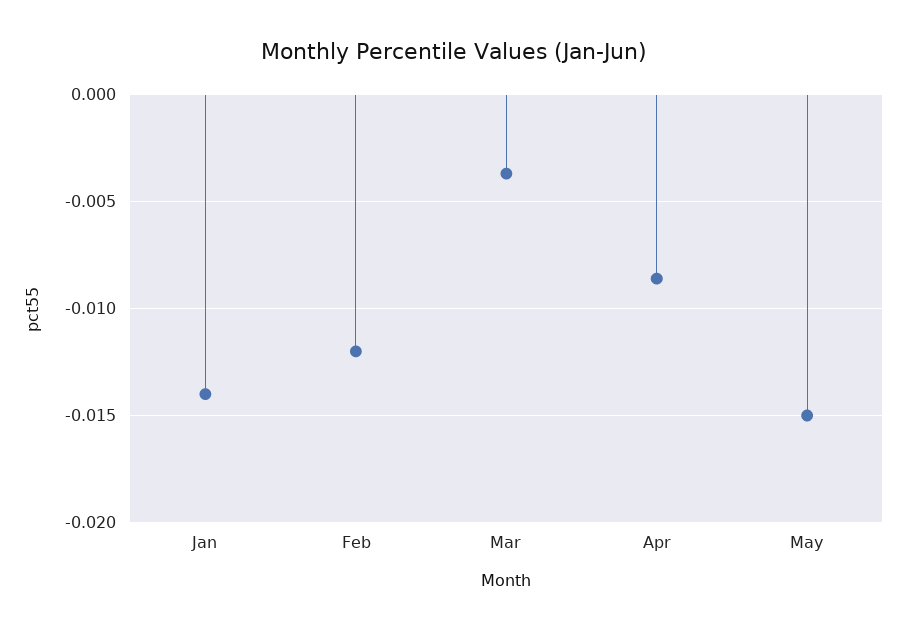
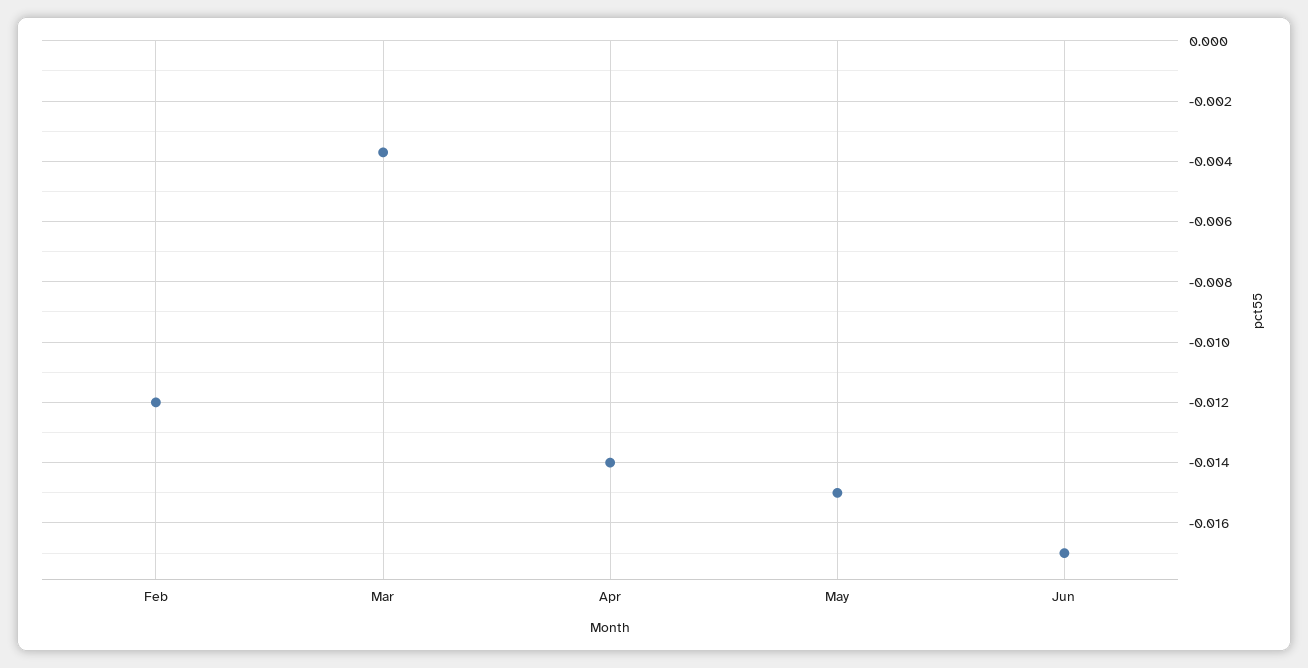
Jan: -0.014 -> none
Apr: -0.0085 -> -0.014
Jun: none -> -0.017

